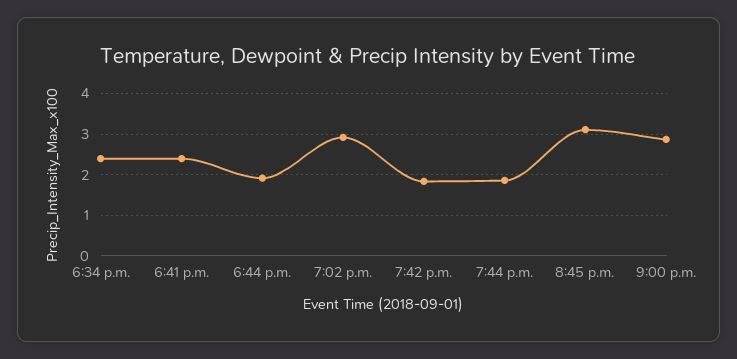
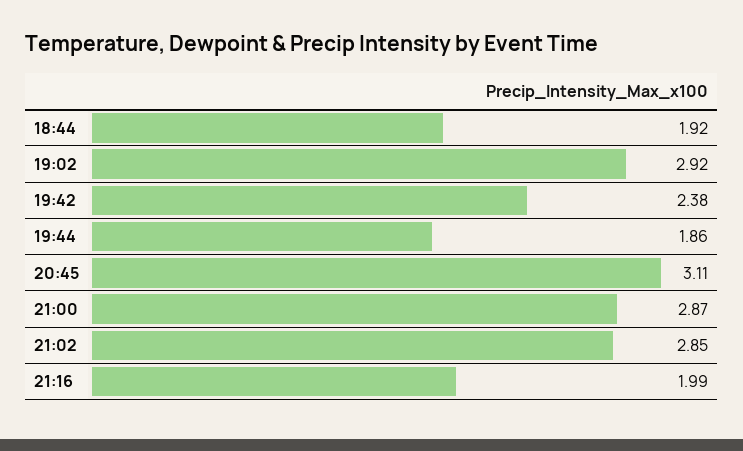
6:34 p.m.: 2.4 -> none
6:41 p.m.: 2.4 -> none
7:42 p.m.: 1.8 -> 2.38
21:02: none -> 2.85
21:16: none -> 1.99

